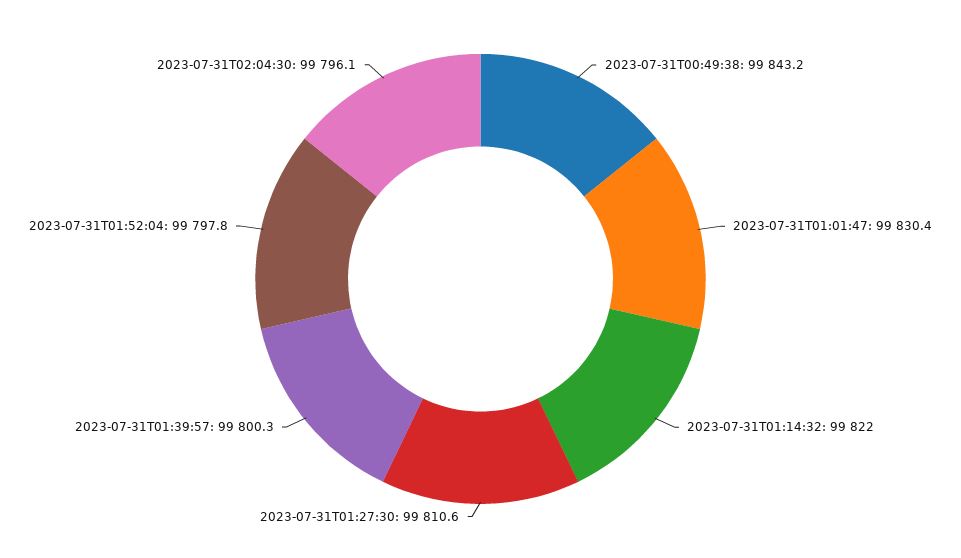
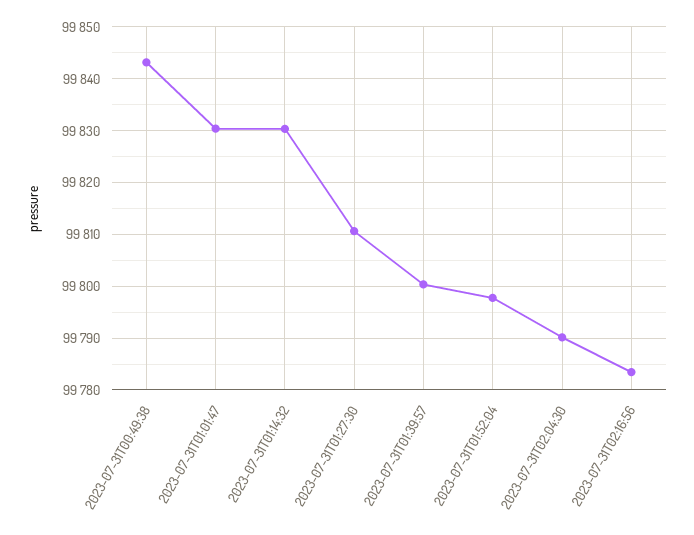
2023-07-31T01:14:32: 99822 -> 99830
2023-07-31T02:04:30: 99796.1 -> 99790
2023-07-31T02:16:56: none -> 99784

